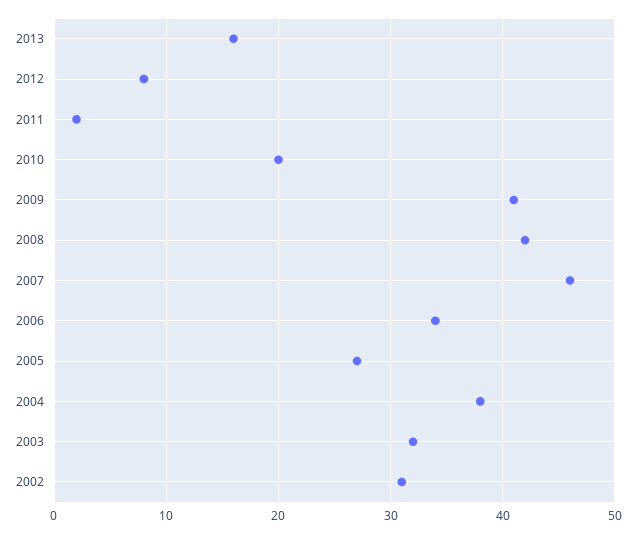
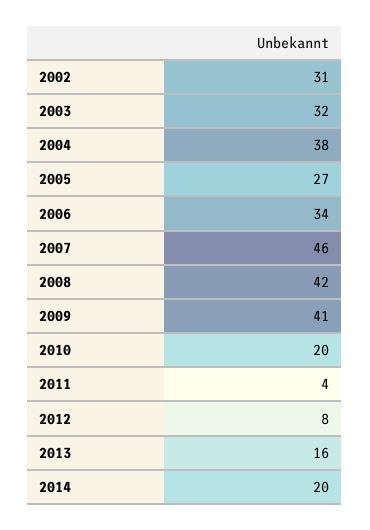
2011: 2 -> 4
2014: none -> 20

